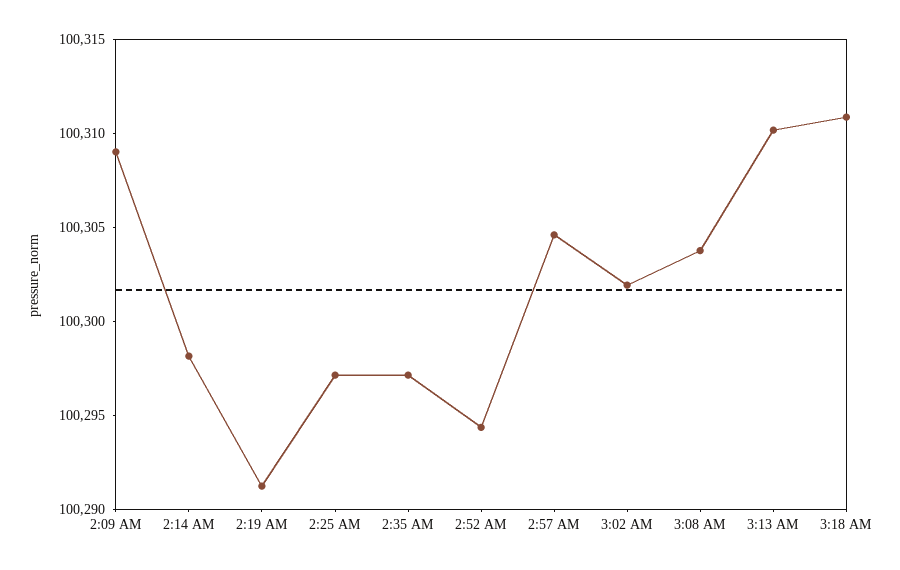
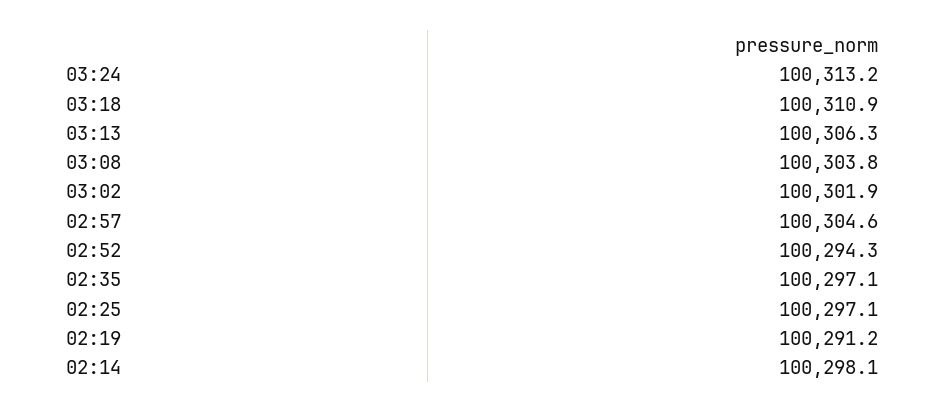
2:09 AM: 100309 -> none
3:13 AM: 100310 -> 100306.3
03:24: none -> 100313.2

